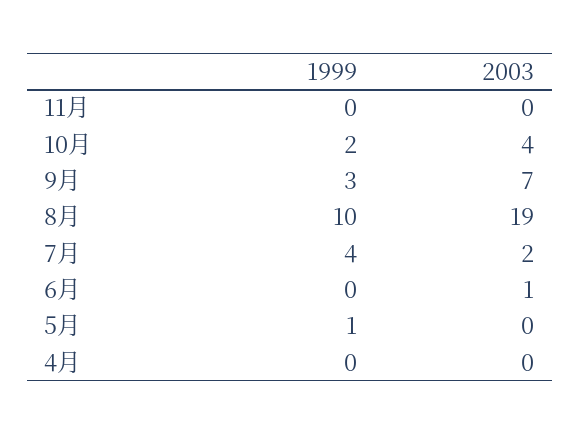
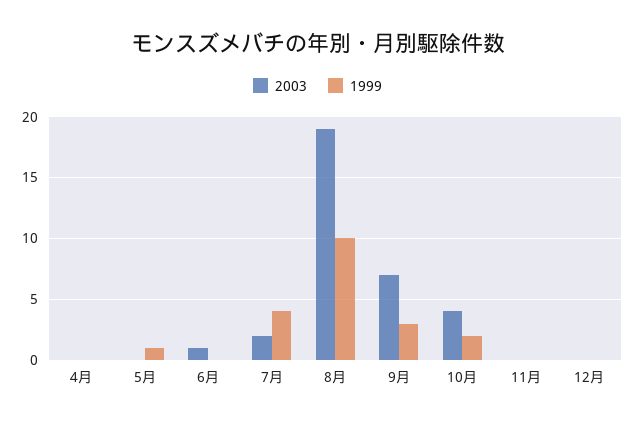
2003, 12月: none -> 0
1999, 12月: none -> 0

